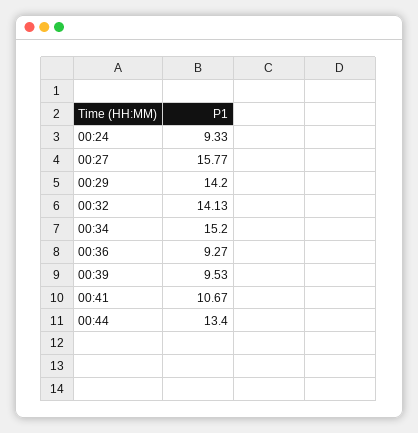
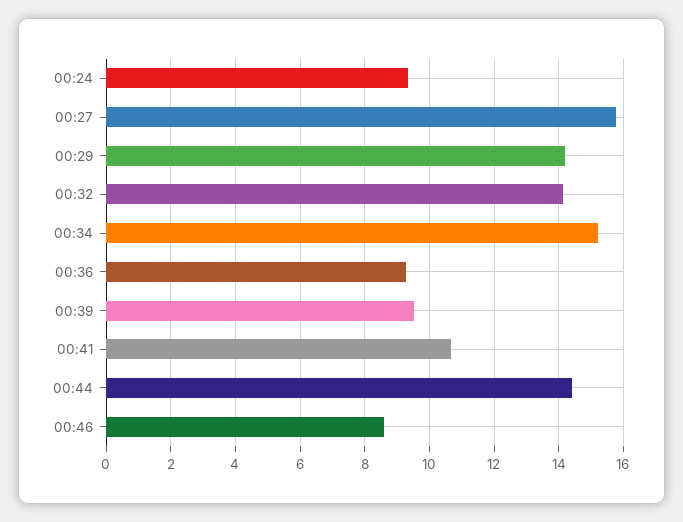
00:44: 13.4 -> 14.4
00:46: none -> 8.6

